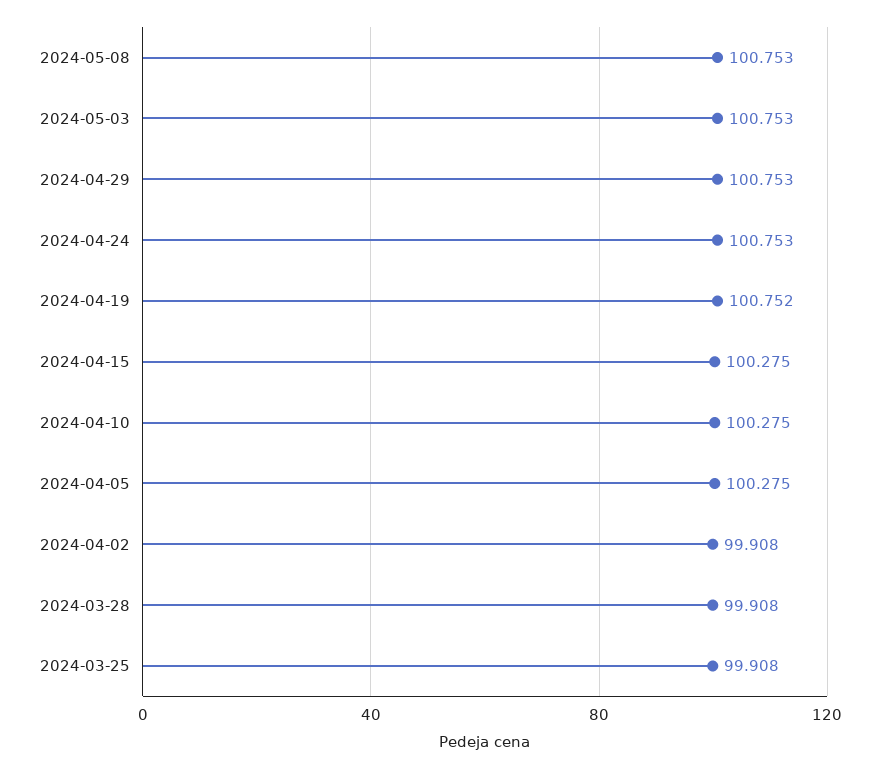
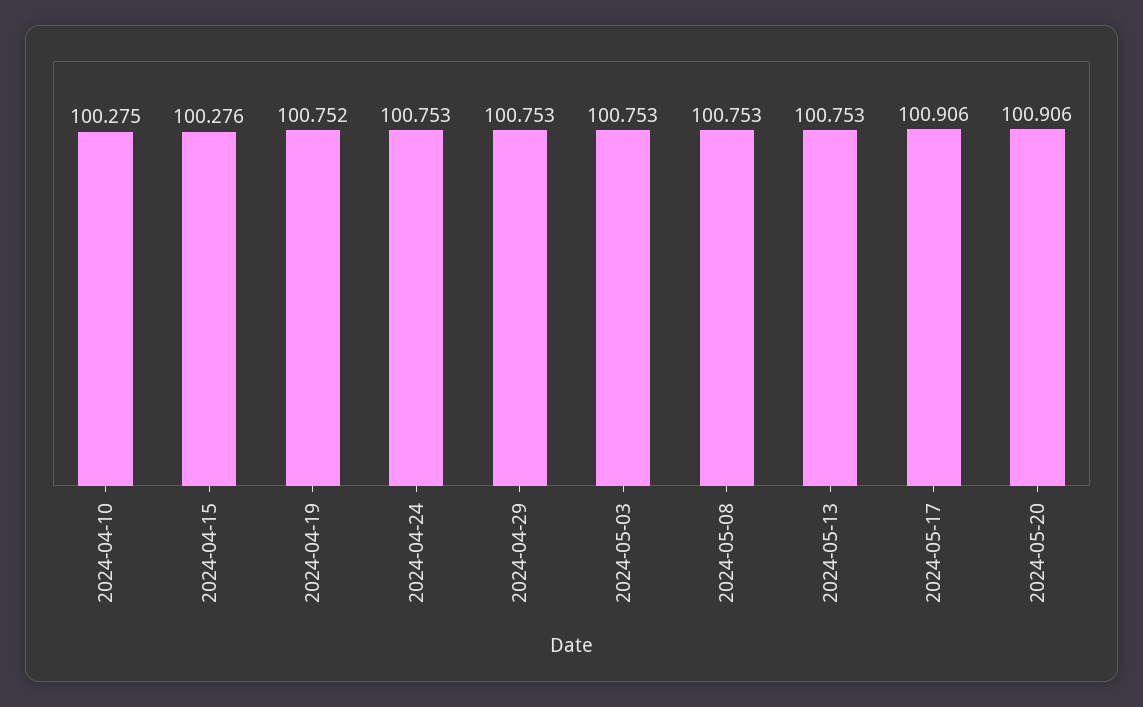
2024-04-15: 100.275 -> 100.276
2024-04-05: 100.275 -> none
2024-04-02: 99.908 -> none
2024-03-28: 99.908 -> none
2024-03-25: 99.908 -> none
2024-05-13: none -> 100.753
2024-05-17: none -> 100.906
2024-05-20: none -> 100.906

